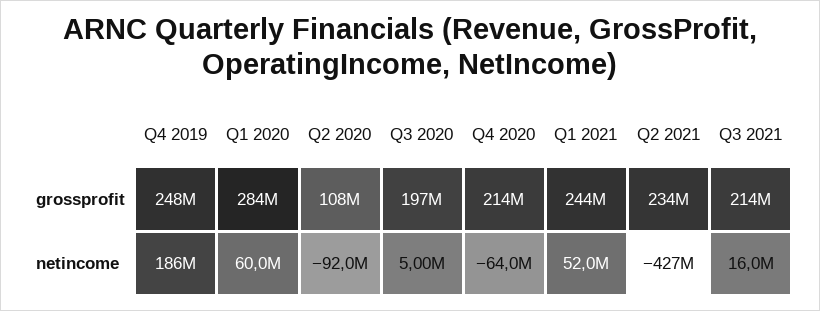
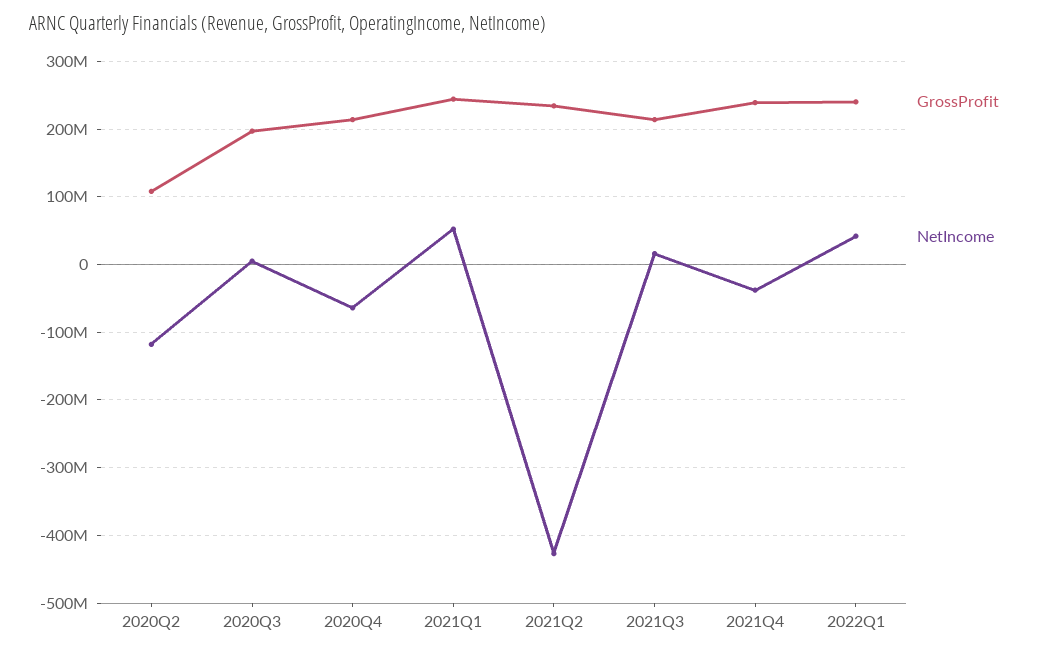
grossprofit, Q4 2019: 248000000 -> none
grossprofit, Q1 2020: 284000000 -> none
netincome, Q4 2019: 186000000 -> none
netincome, Q1 2020: 60000000 -> none
netincome, Q2 2020: -92000000 -> -120000000
grossprofit, 2021Q4: none -> 240000000
netincome, 2021Q4: none -> -40000000
grossprofit, 2022Q1: none -> 240000000
netincome, 2022Q1: none -> 40000000

